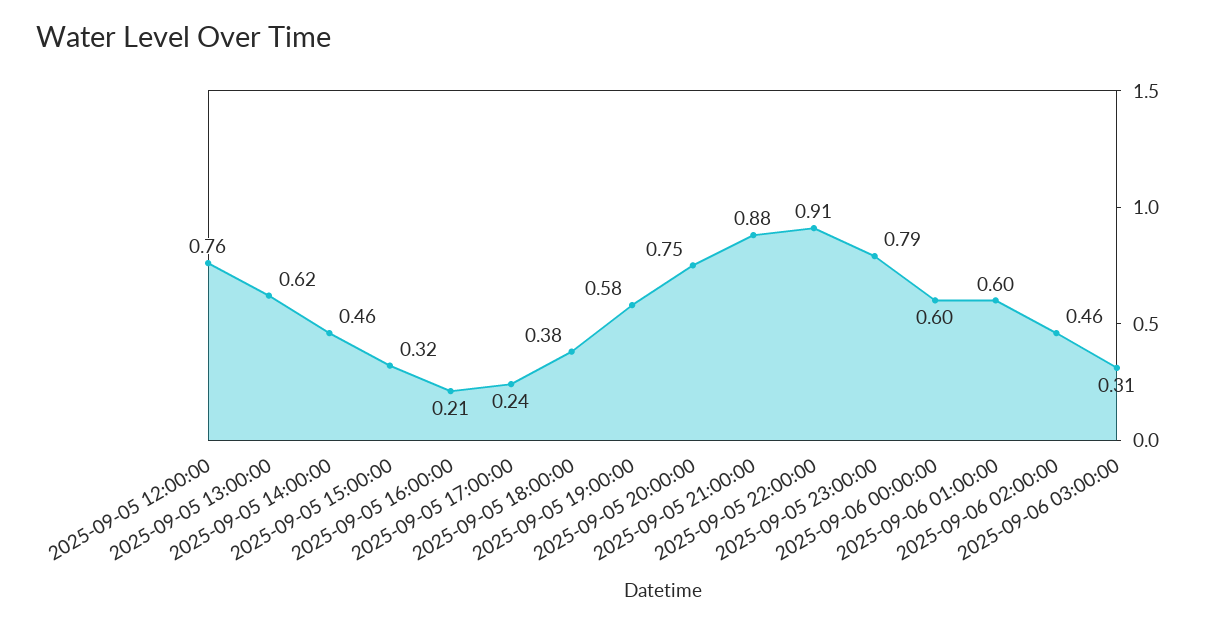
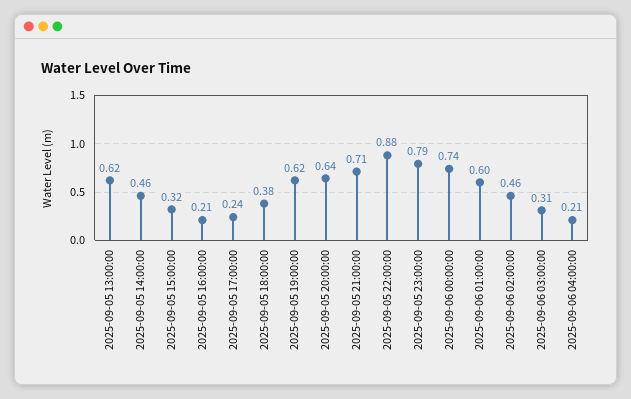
2025-09-05 12:00:00: 0.76 -> none
2025-09-05 19:00:00: 0.58 -> 0.62
2025-09-05 20:00:00: 0.75 -> 0.64
2025-09-05 21:00:00: 0.88 -> 0.71
2025-09-05 22:00:00: 0.91 -> 0.88
2025-09-06 00:00:00: 0.6 -> 0.74
2025-09-06 04:00:00: none -> 0.21

